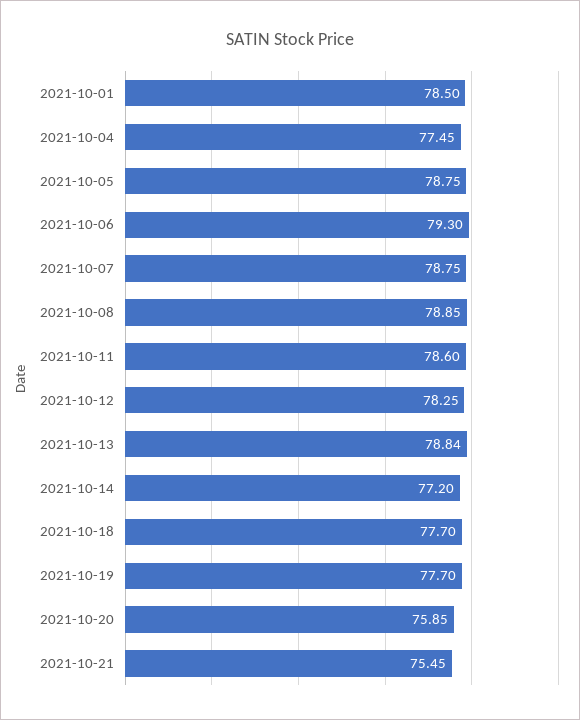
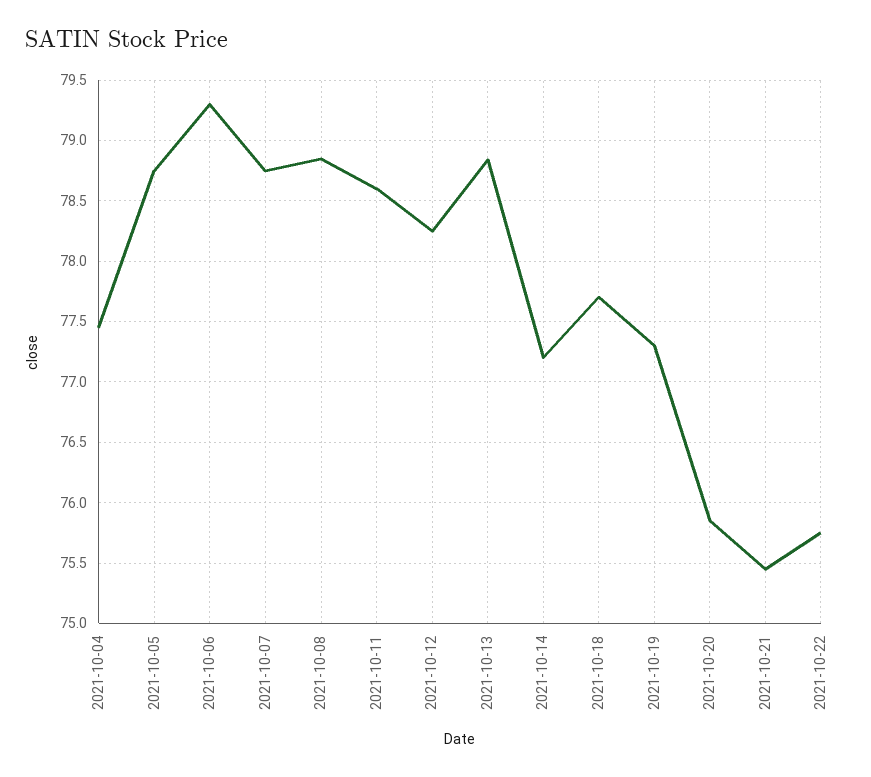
2021-10-01: 78.5 -> none
2021-10-19: 77.7 -> 77.3
2021-10-22: none -> 75.75

